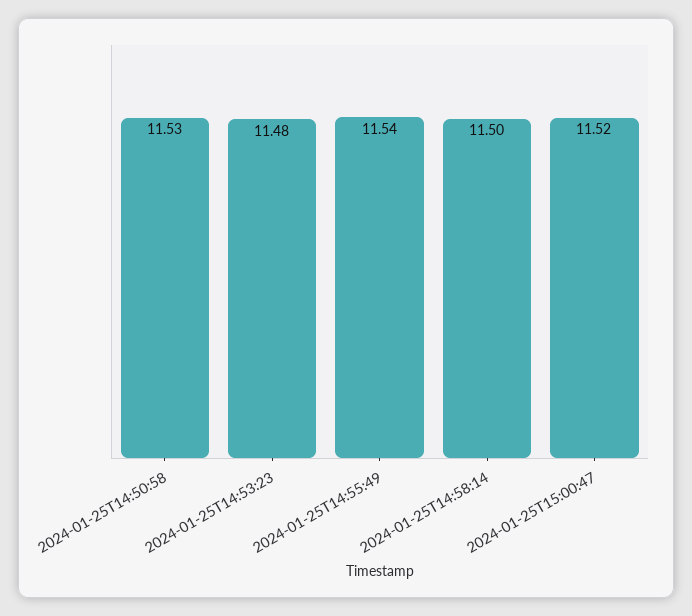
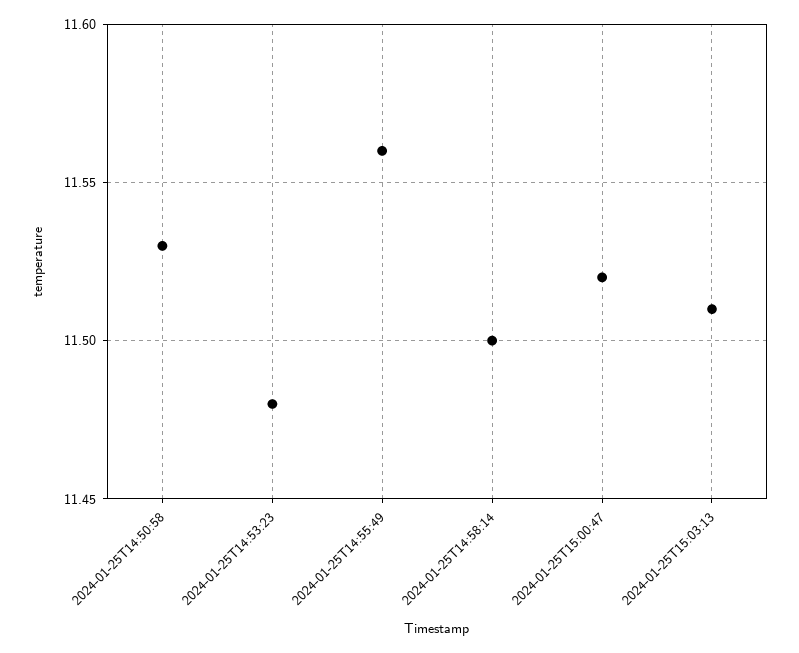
2024-01-25T14:55:49: 11.54 -> 11.56
2024-01-25T15:03:13: none -> 11.51

